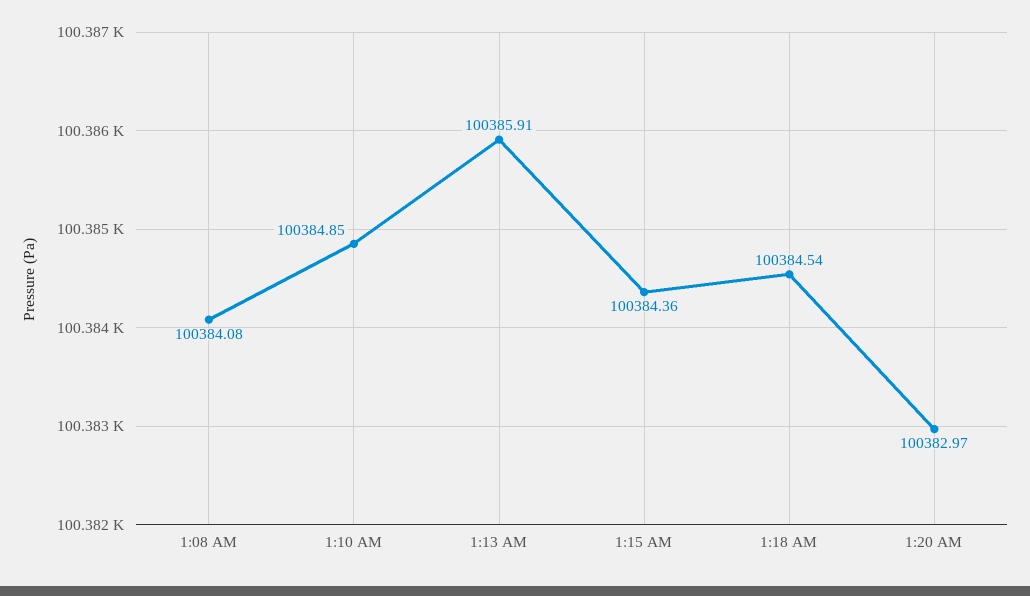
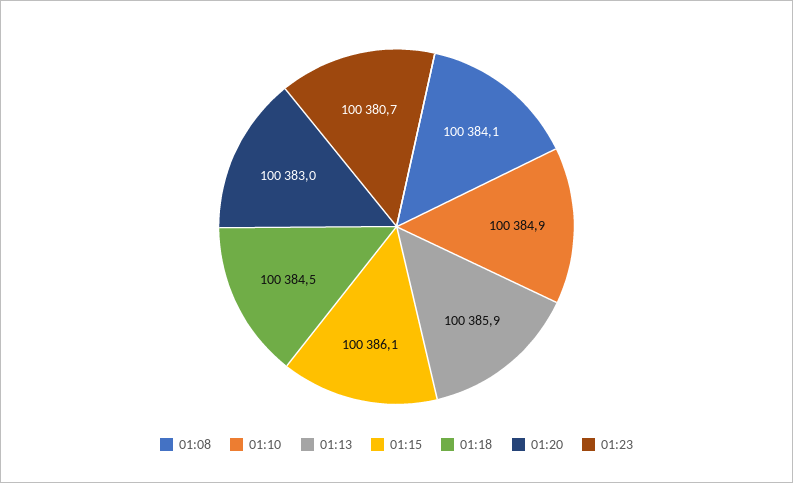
1:15 AM: 100384.36 -> 100386.1
01:23: none -> 100380.7

